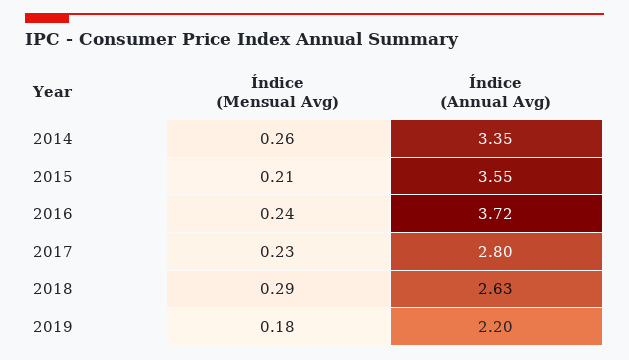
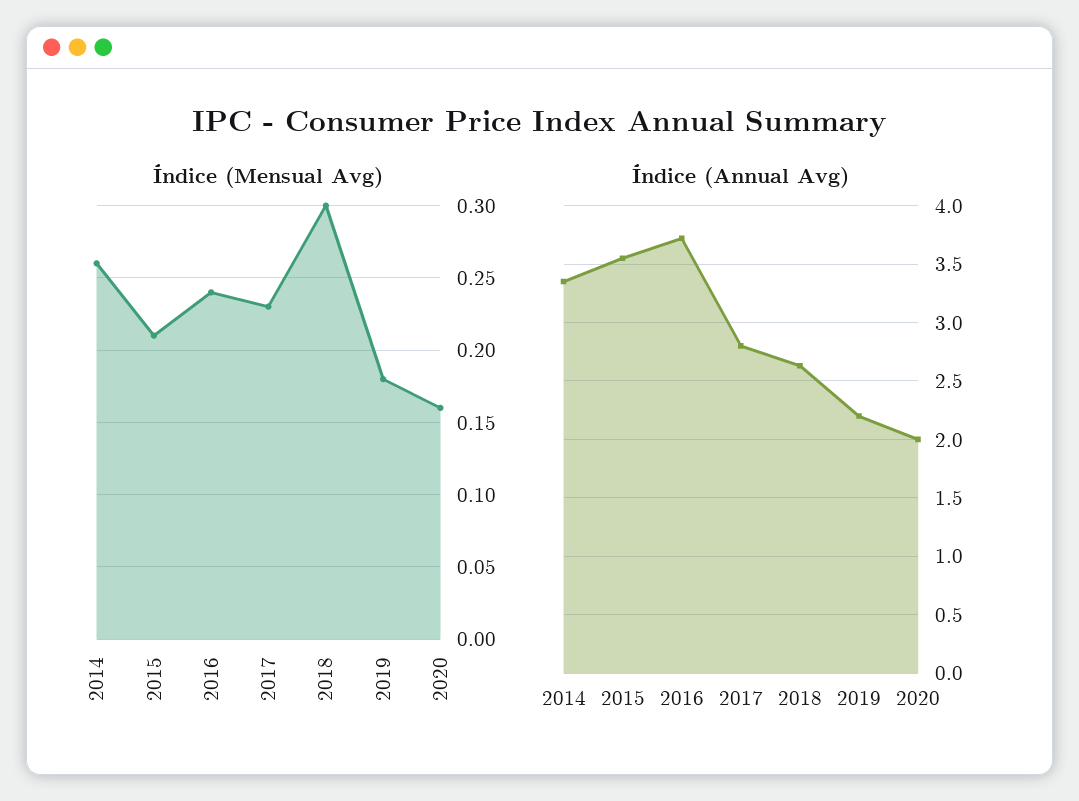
Índice (Mensual Avg), 2018: 0.29 -> 0.3
Índice (Mensual Avg), 2020: none -> 0.16
Índice (Annual Avg), 2020: none -> 2

